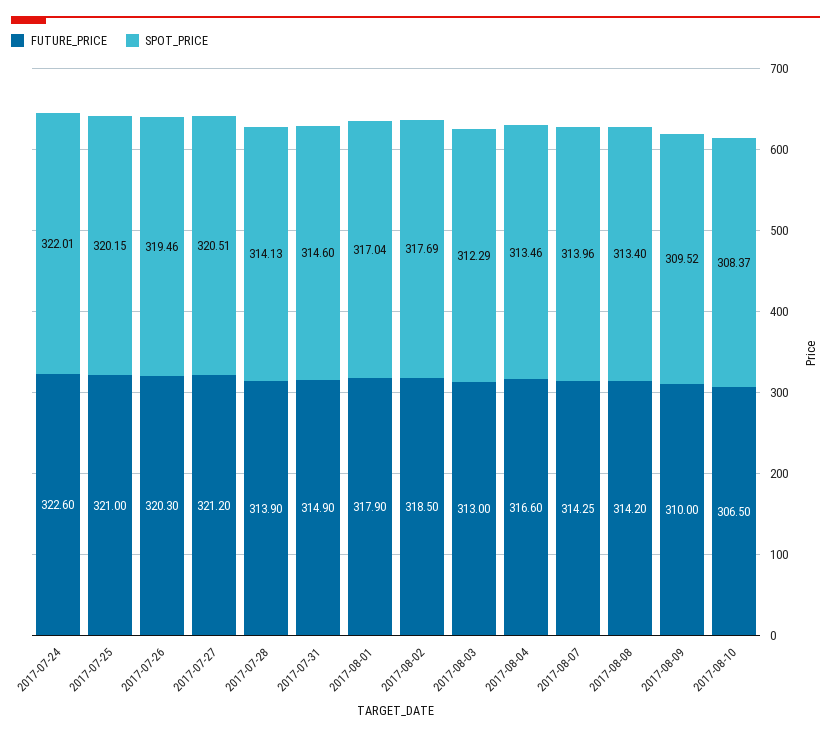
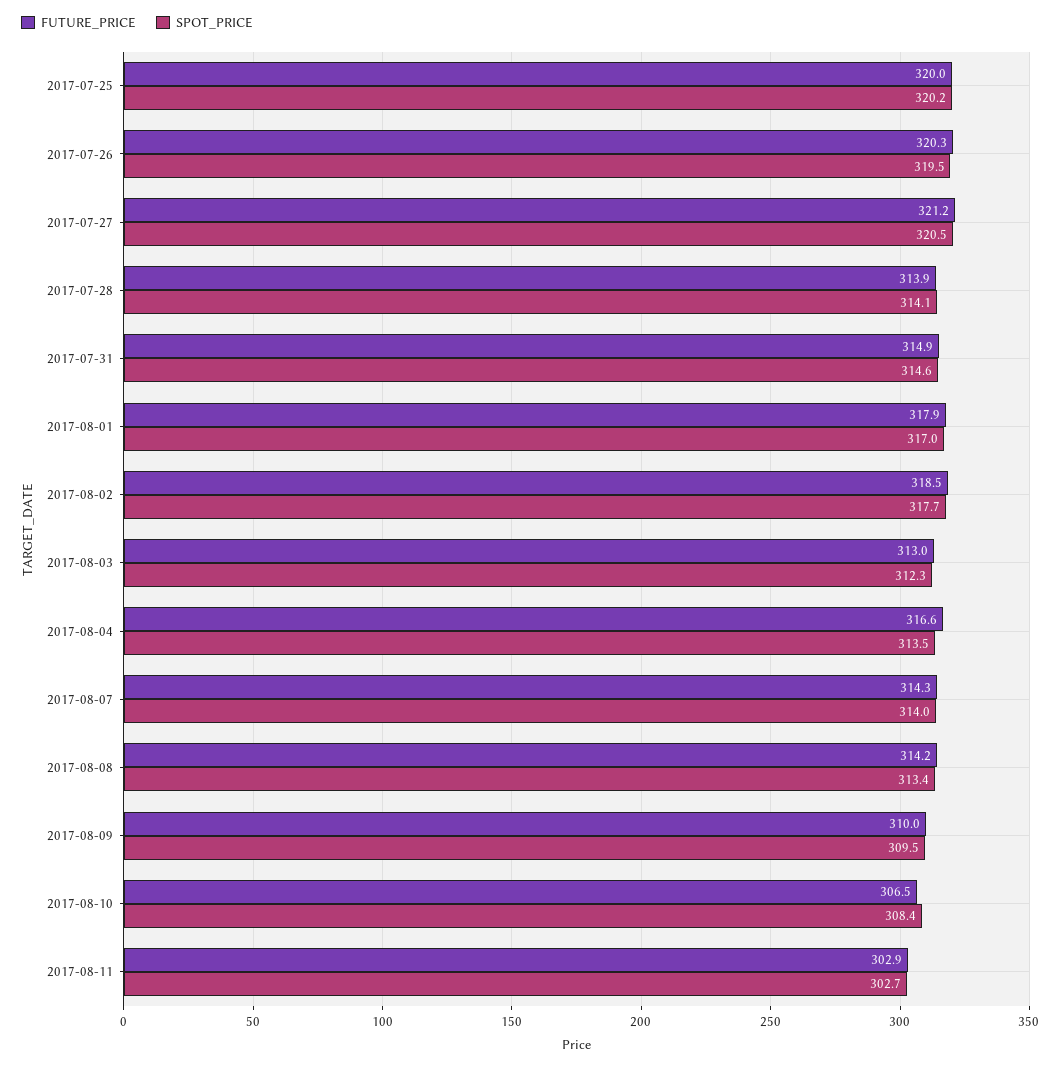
FUTURE_PRICE, 2017-07-24: 322.6 -> none
SPOT_PRICE, 2017-07-24: 322.01 -> none
FUTURE_PRICE, 2017-07-25: 321 -> 320
FUTURE_PRICE, 2017-08-11: none -> 302.9
SPOT_PRICE, 2017-08-11: none -> 302.7

